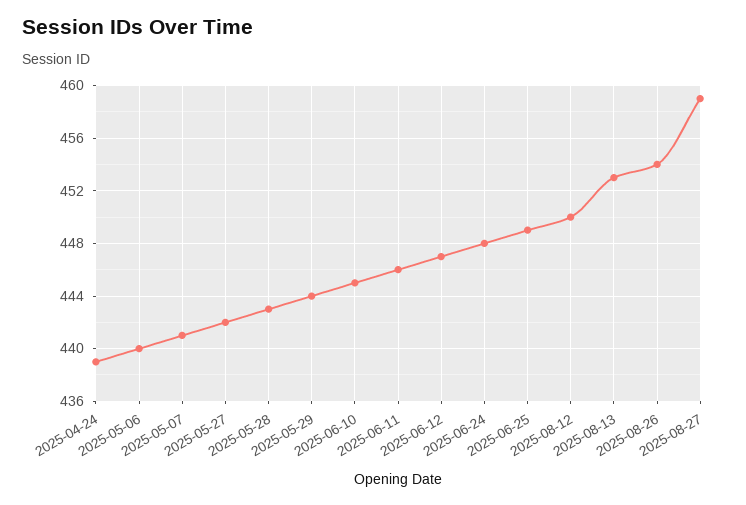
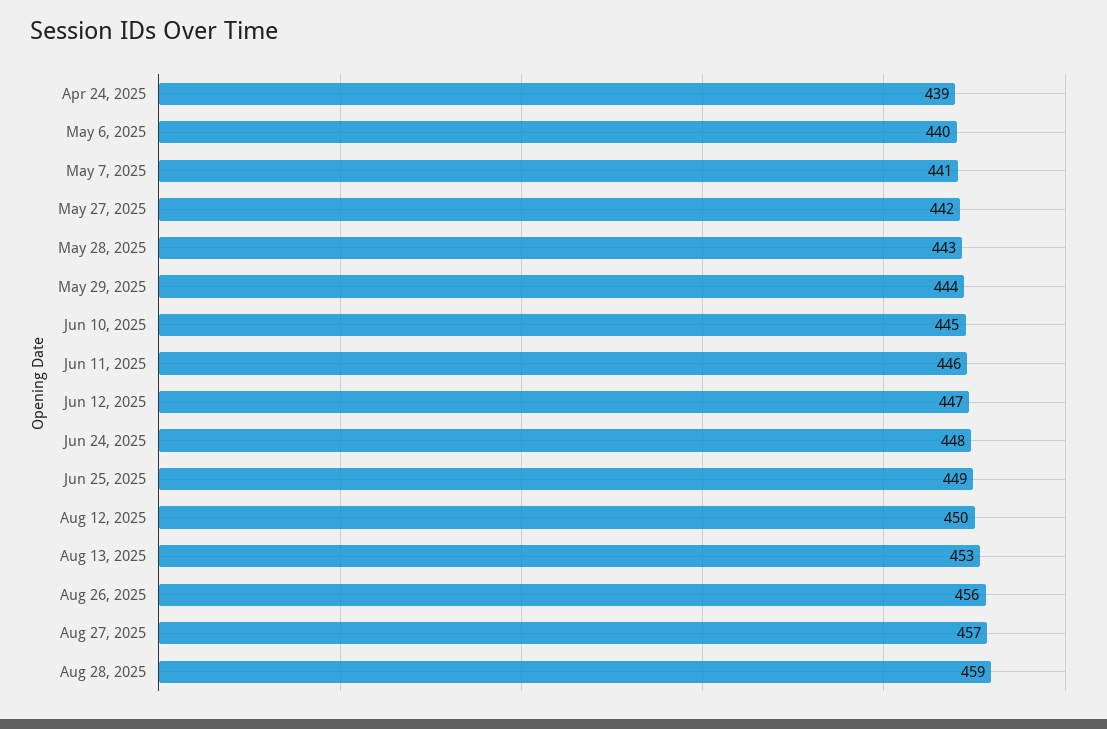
2025-08-26: 454 -> 456
2025-08-27: 459 -> 457
Aug 28, 2025: none -> 459

